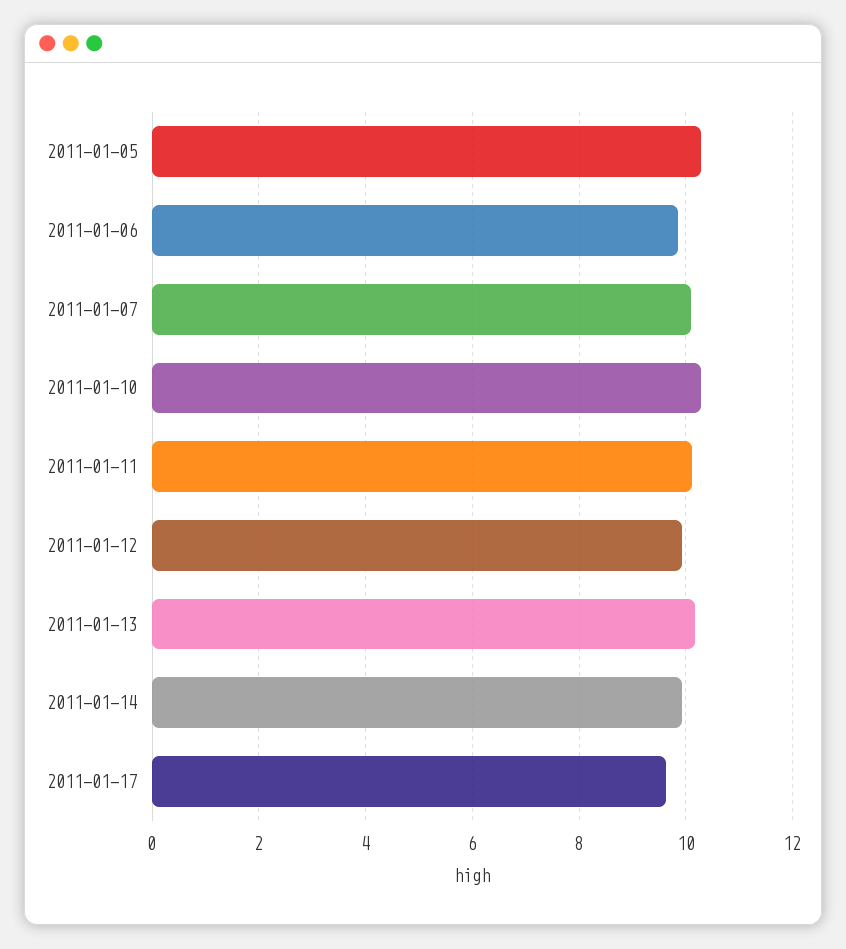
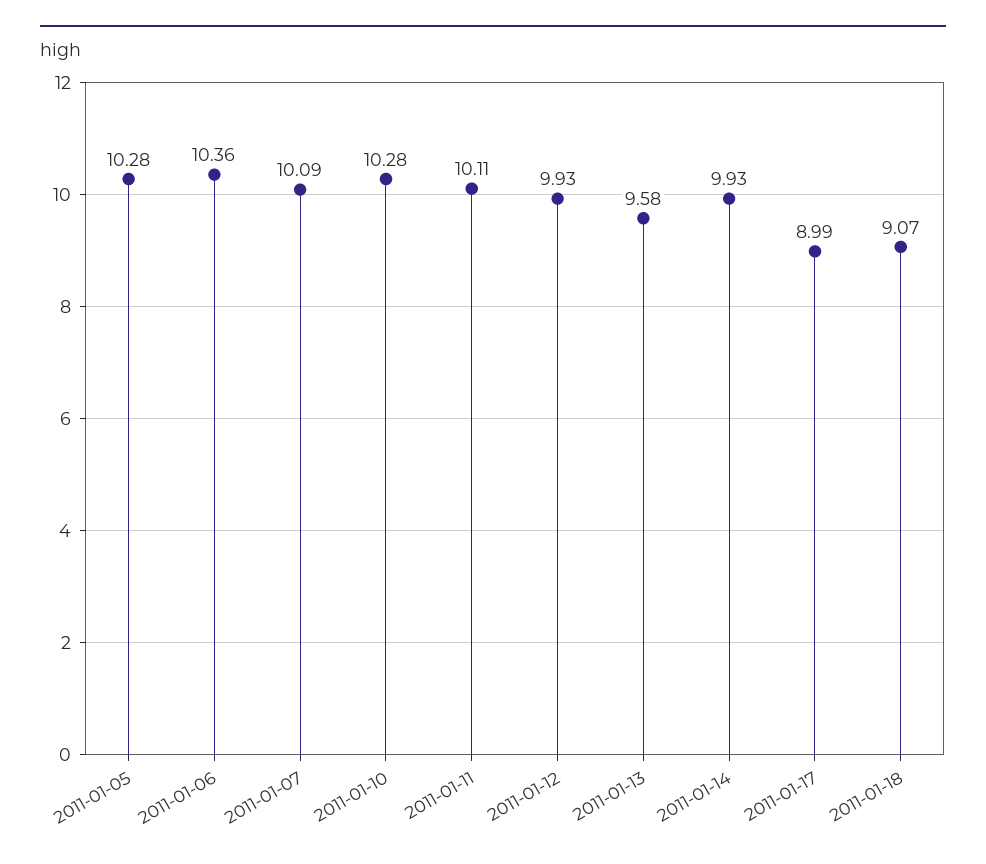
2011-01-06: 9.8 -> 10.36
2011-01-13: 10.2 -> 9.58
2011-01-17: 9.6 -> 8.99
2011-01-18: none -> 9.07

